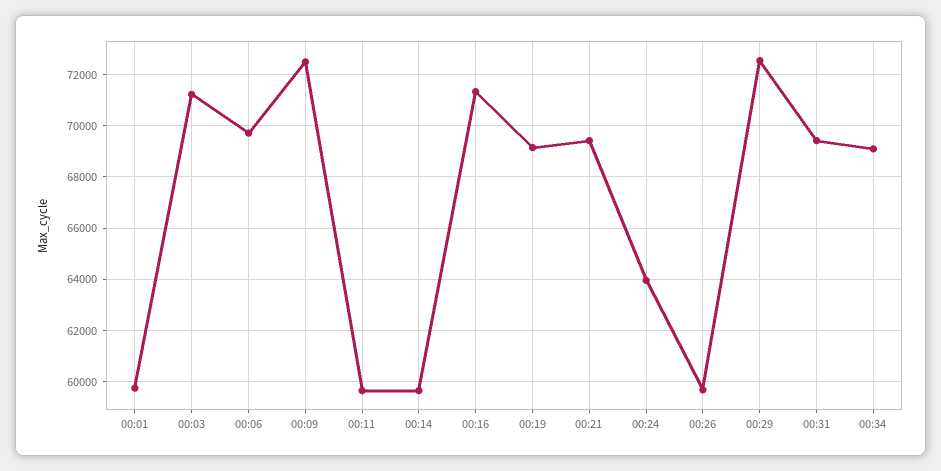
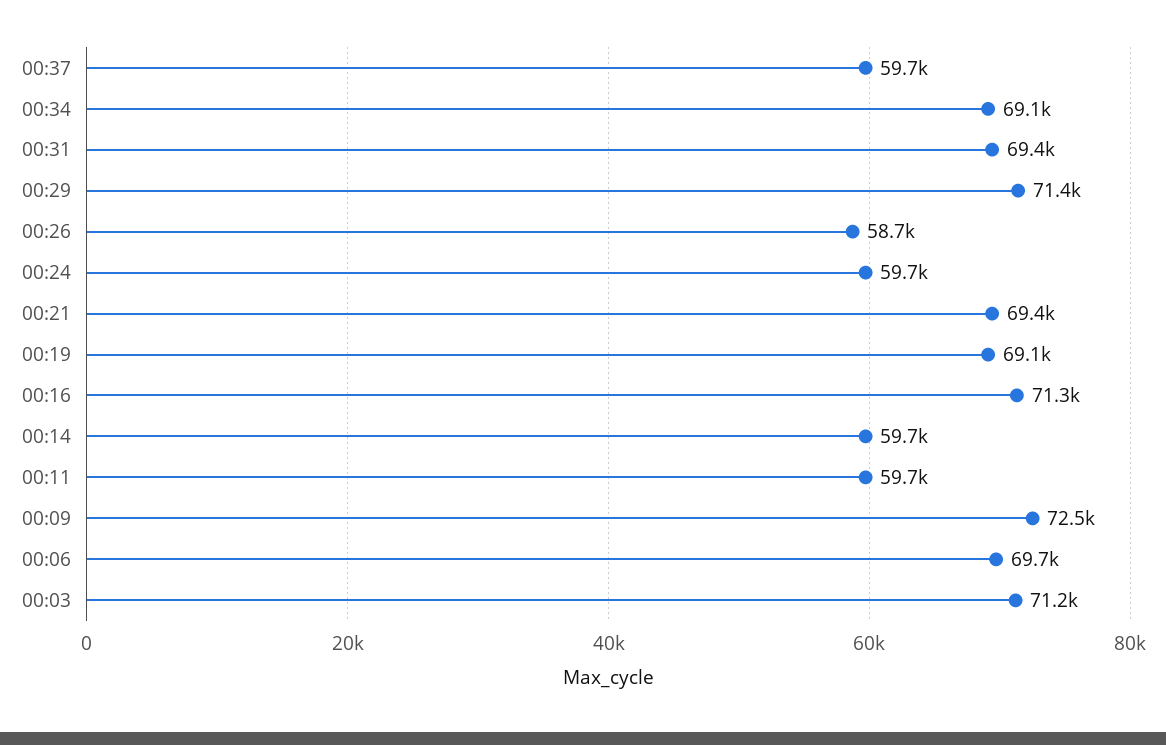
00:01: 59750 -> none
00:24: 64000 -> 59700
00:26: 59750 -> 58700
00:29: 72500 -> 71400
00:37: none -> 59700

